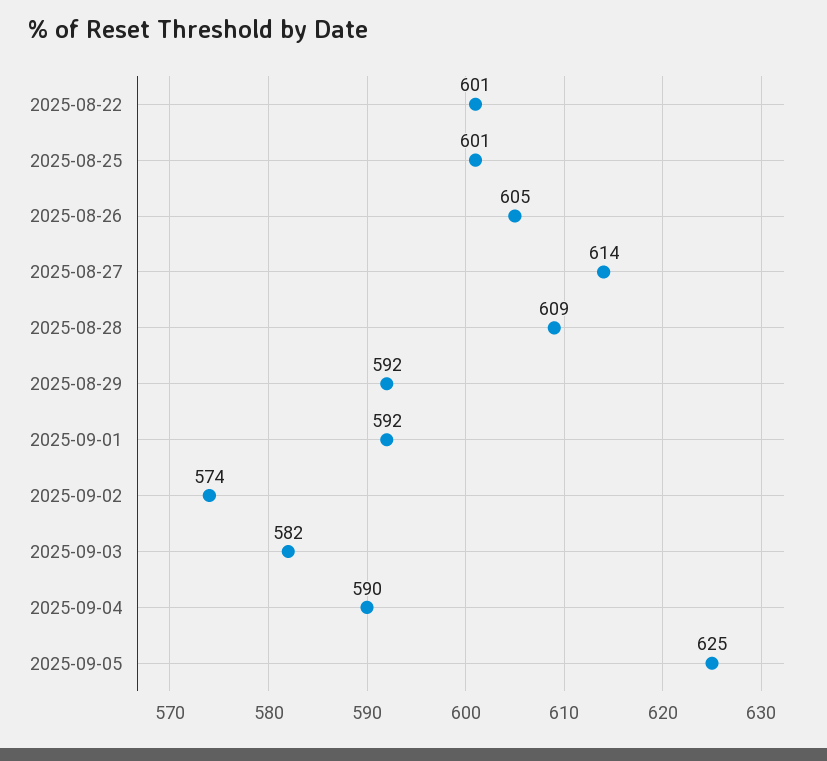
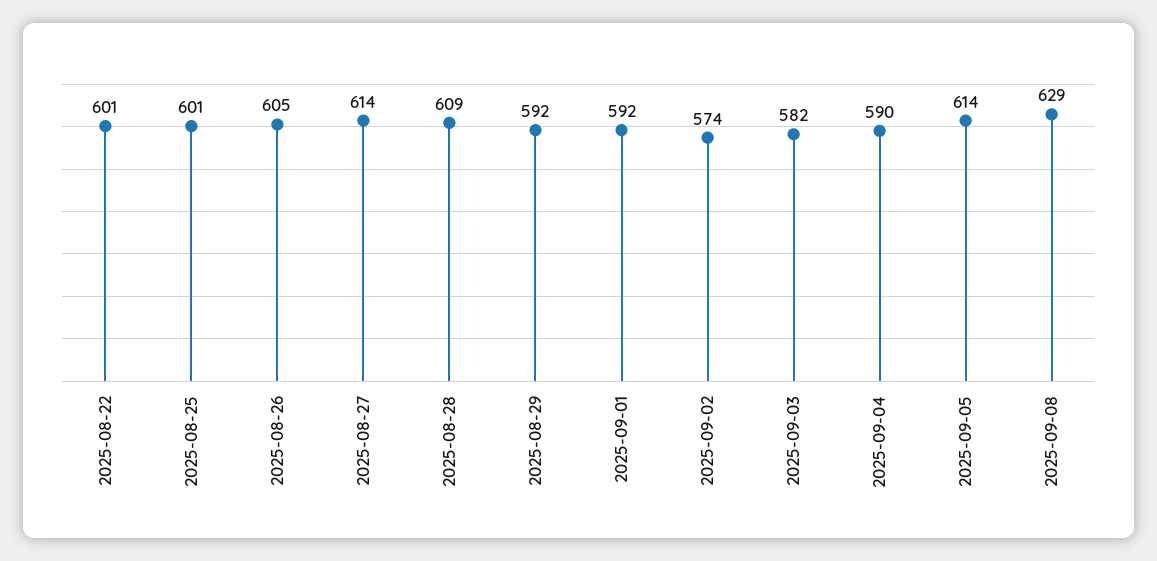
2025-09-05: 625 -> 614
2025-09-08: none -> 629

